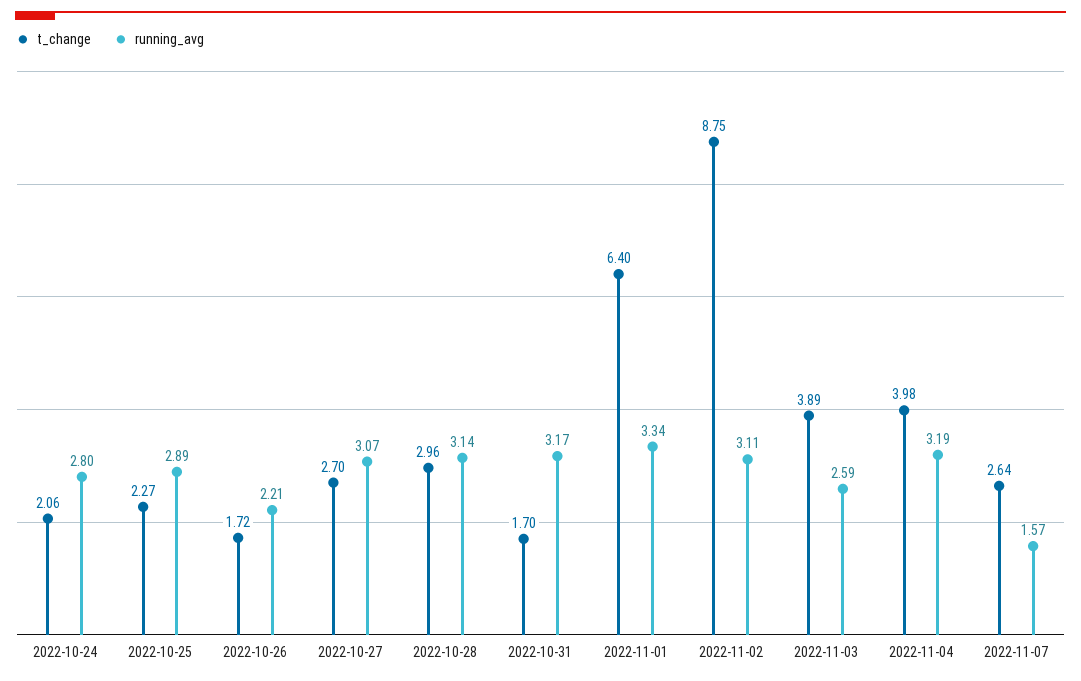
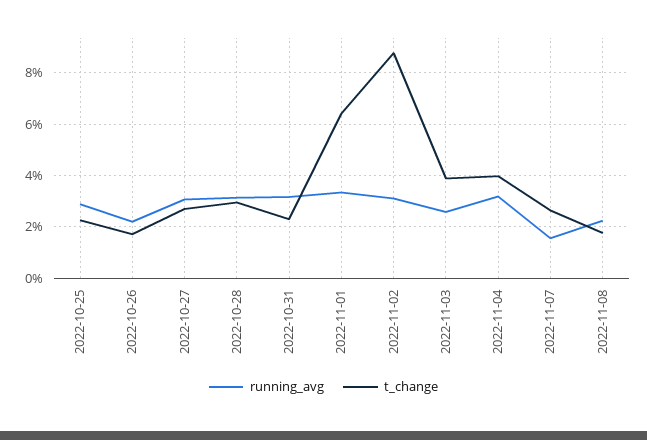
t_change, 2022-10-24: 2.06 -> none
running_avg, 2022-10-24: 2.8 -> none
t_change, 2022-10-31: 1.7 -> 2.25
running_avg, 2022-11-08: none -> 2.25
t_change, 2022-11-08: none -> 1.75

